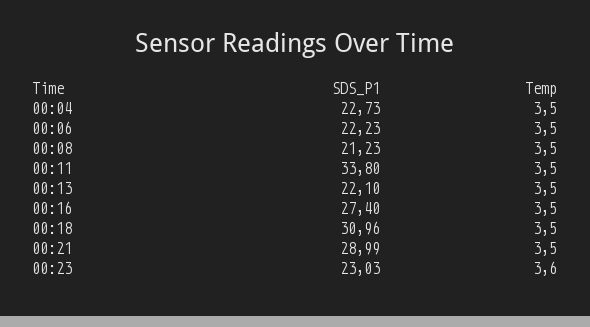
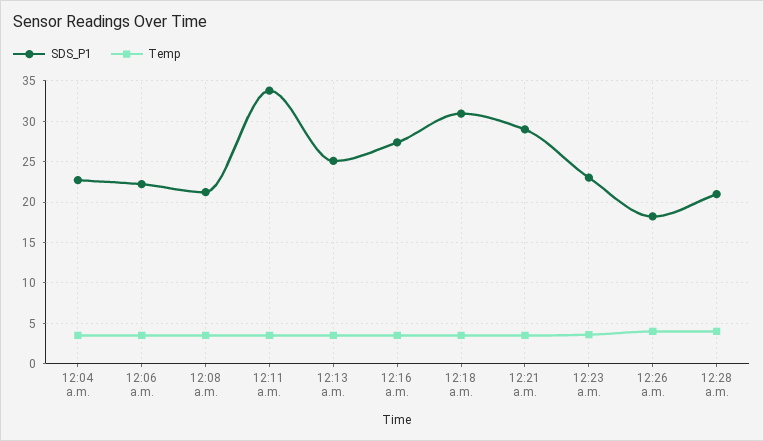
SDS_P1, 00:13: 22.1 -> 25
SDS_P1, 12:26 a.m.: none -> 18
Temp, 12:26 a.m.: none -> 4
SDS_P1, 12:28 a.m.: none -> 21
Temp, 12:28 a.m.: none -> 4

